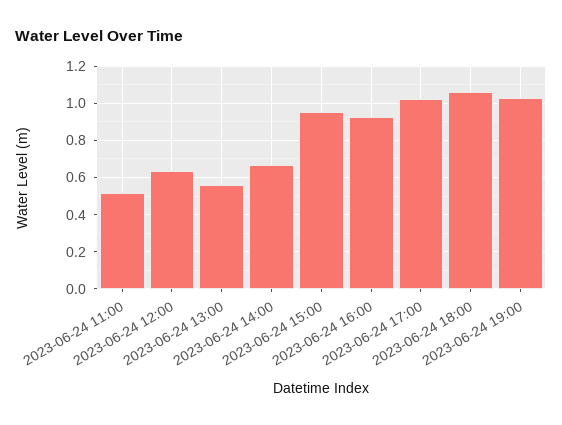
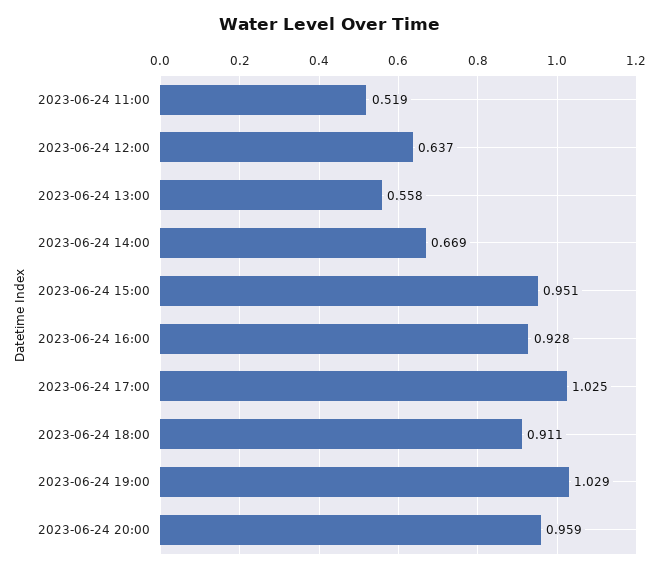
2023-06-24 18:00: 1.05 -> 0.911
2023-06-24 20:00: none -> 0.959

